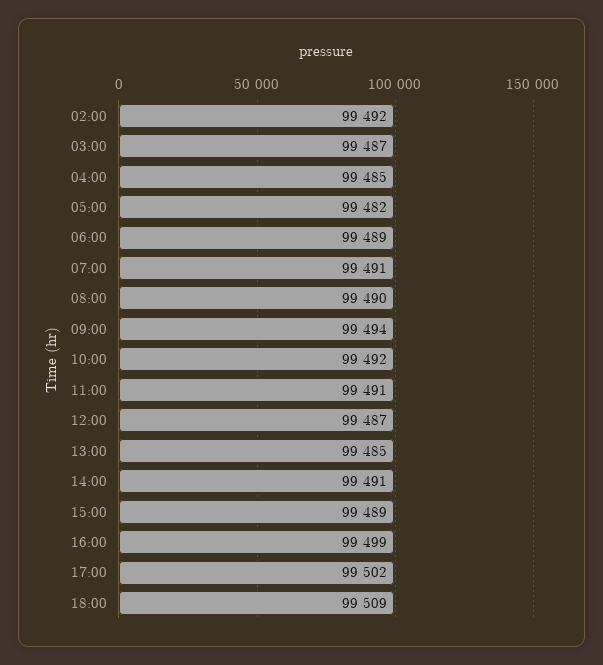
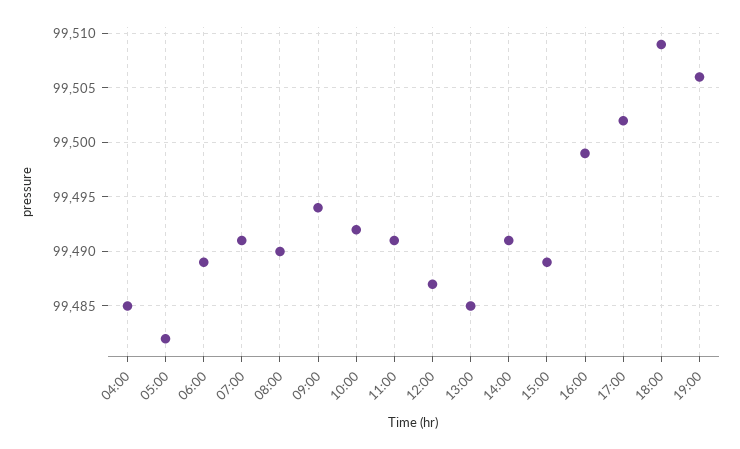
02:00: 99492 -> none
03:00: 99487 -> none
19:00: none -> 99506

